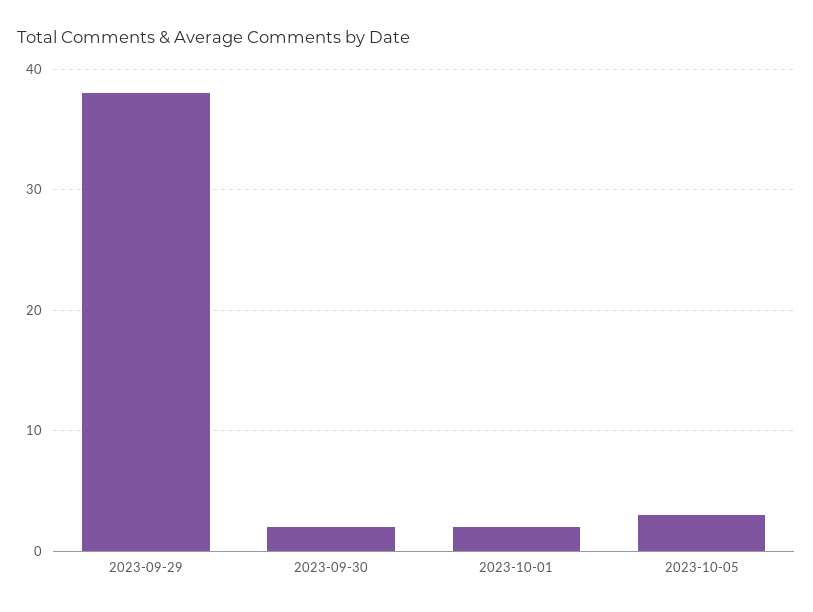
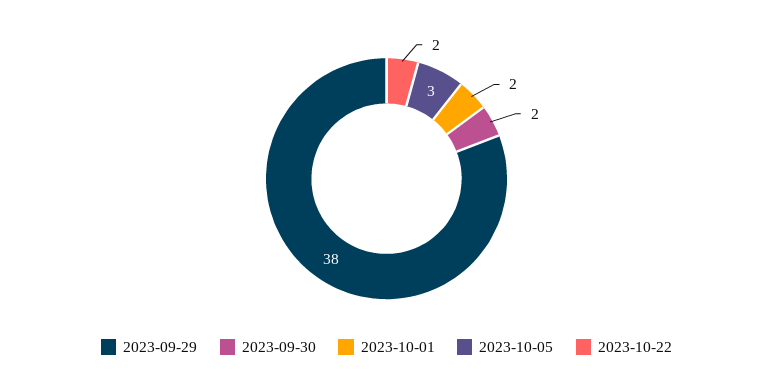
2023-10-22: none -> 2

